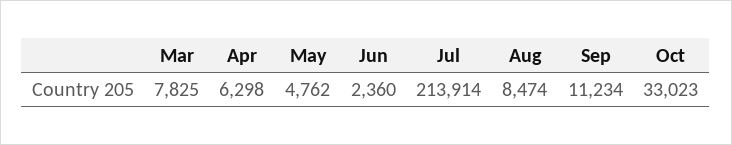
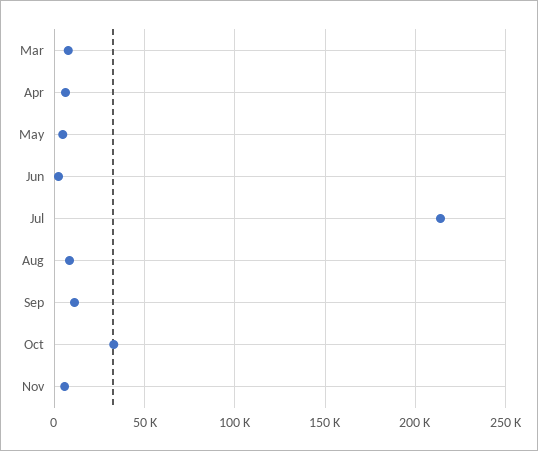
Nov: none -> 5000

